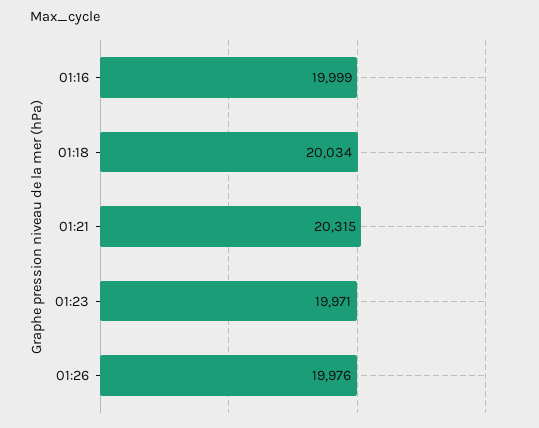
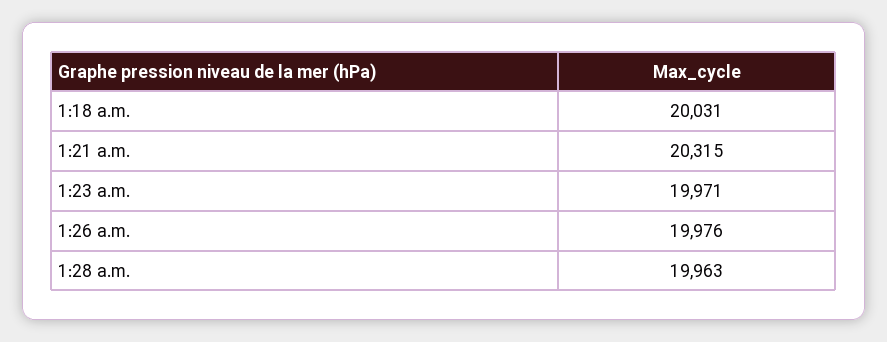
01:16: 19999 -> none
01:18: 20034 -> 20031
1:28 a.m.: none -> 19963

